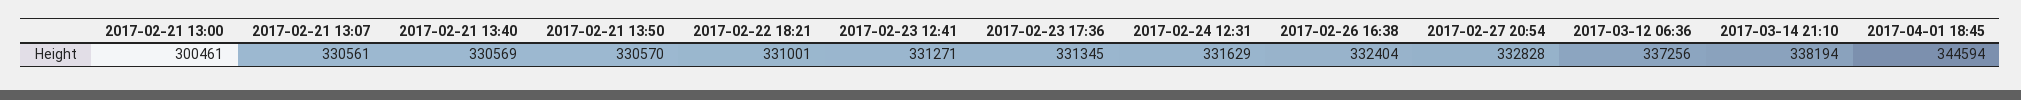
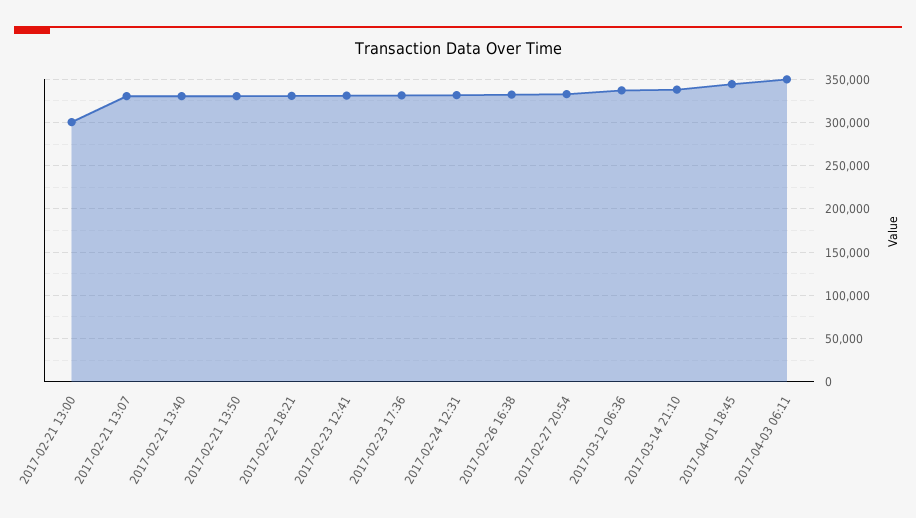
2017-04-03 06:11: none -> 350000

